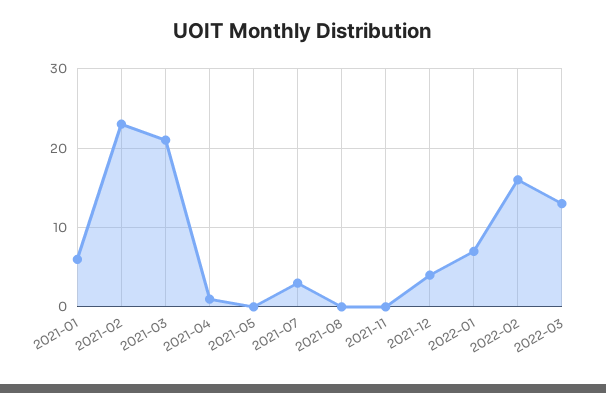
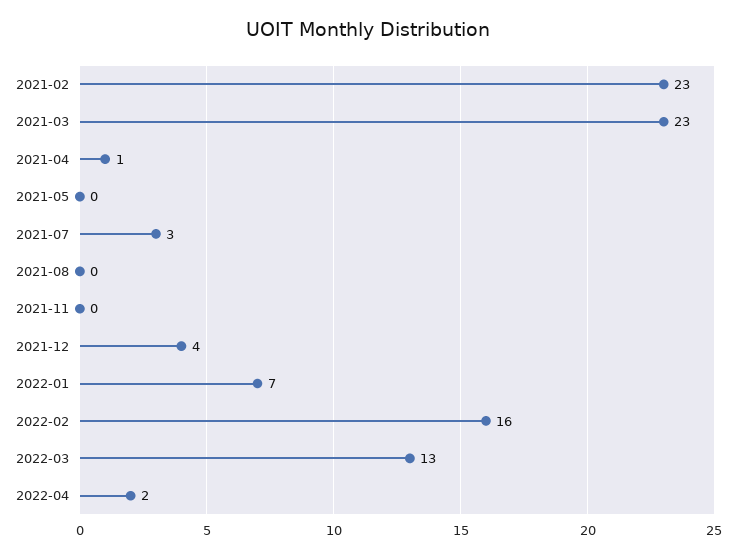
2021-01: 6 -> none
2021-03: 21 -> 23
2022-04: none -> 2

